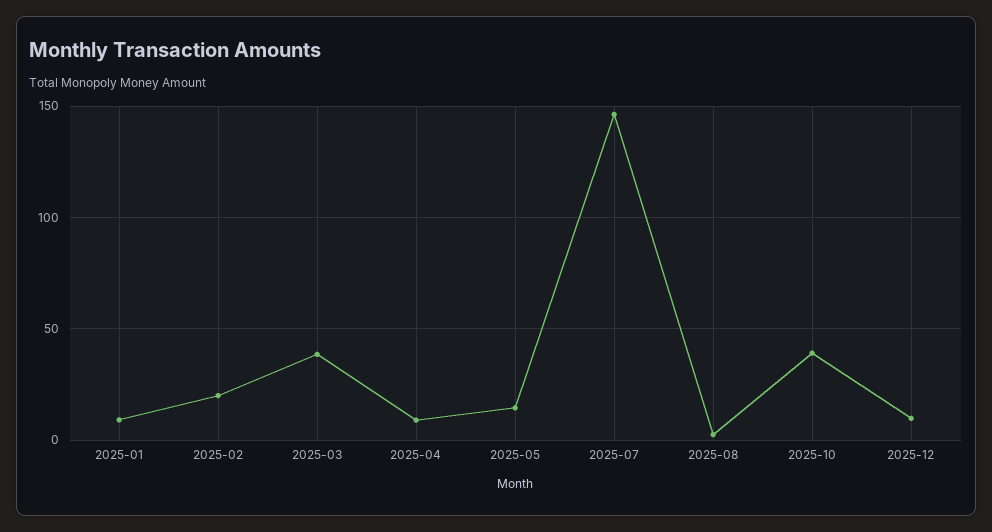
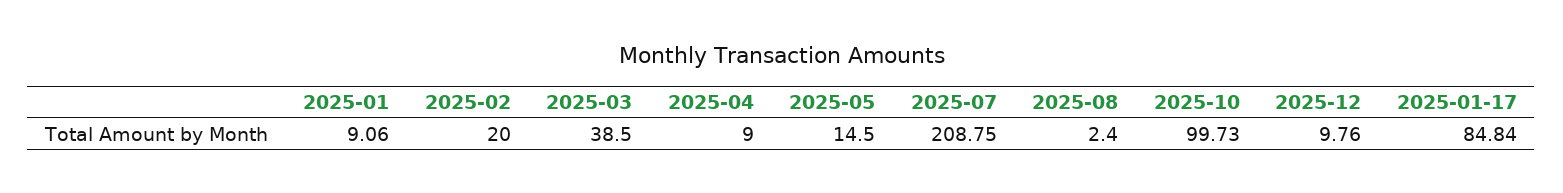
2025-07: 145 -> 208.75
2025-10: 40 -> 99.73
2025-01-17: none -> 84.84

